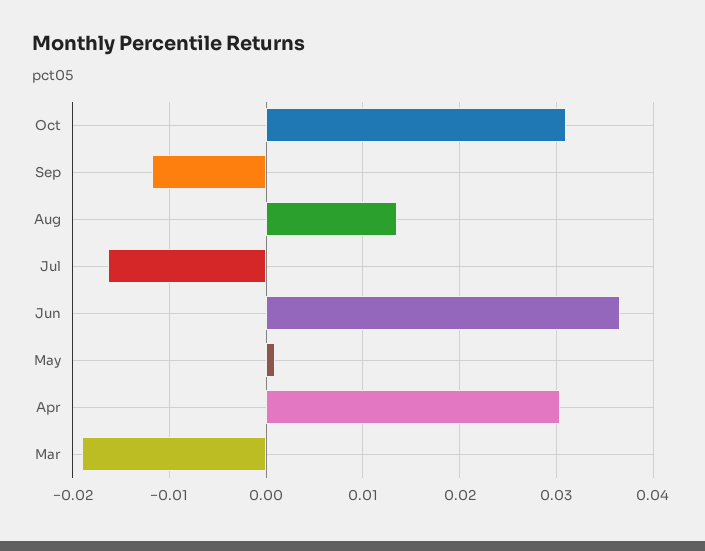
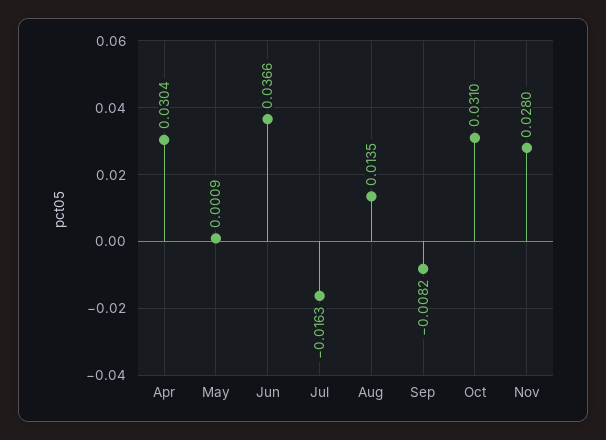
Sep: -0.012 -> -0.0082
Mar: -0.019 -> none
Nov: none -> 0.028

